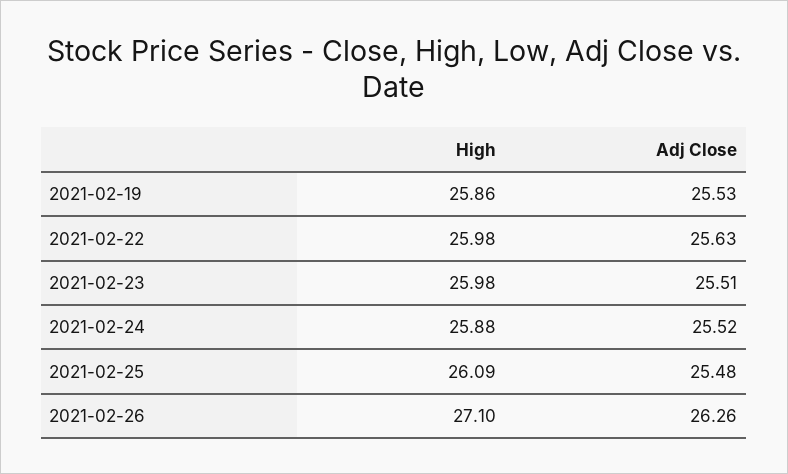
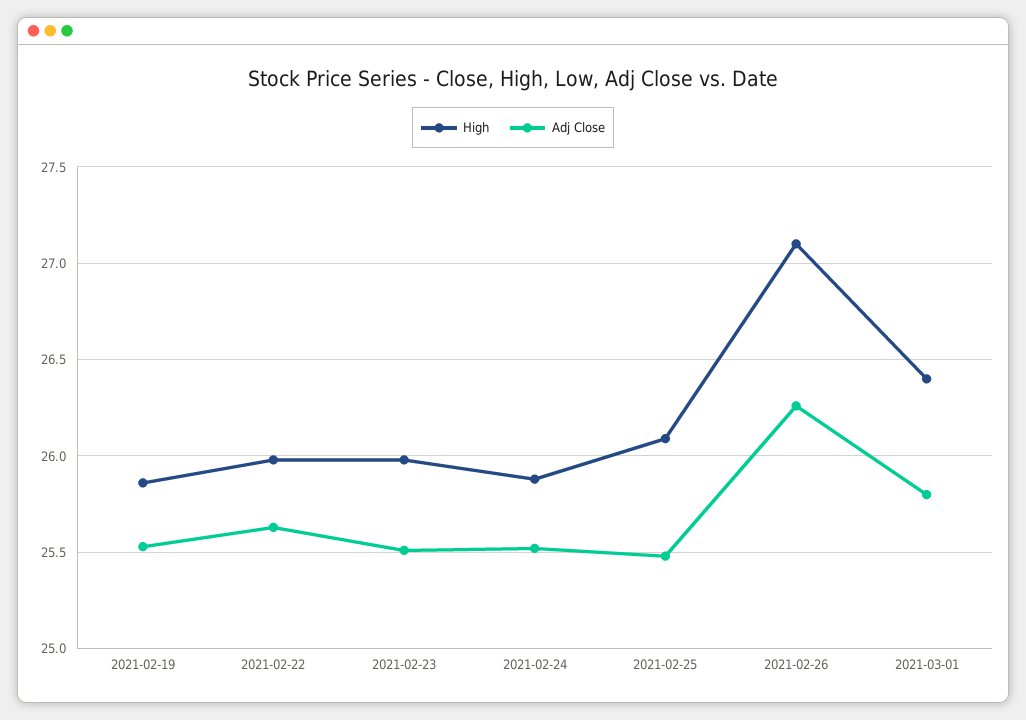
High, 2021-03-01: none -> 26.4
Adj Close, 2021-03-01: none -> 25.8

